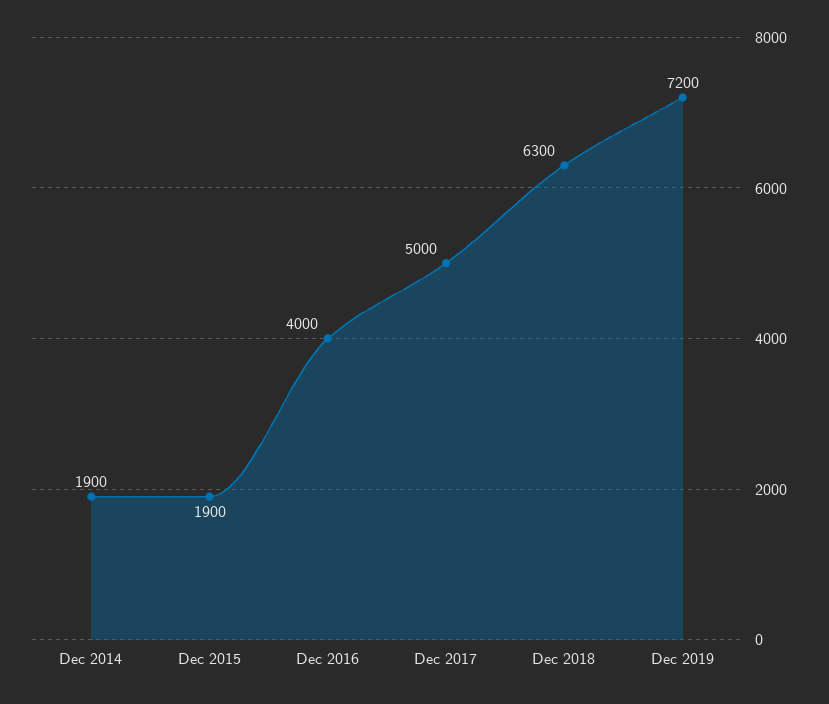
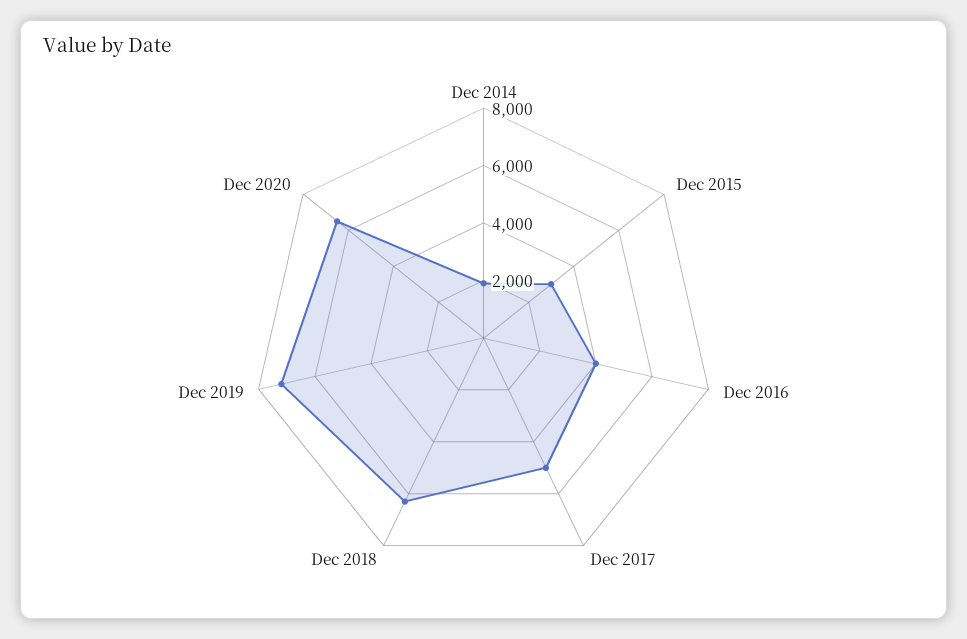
Dec 2015: 1900 -> 3000
Dec 2020: none -> 6500

